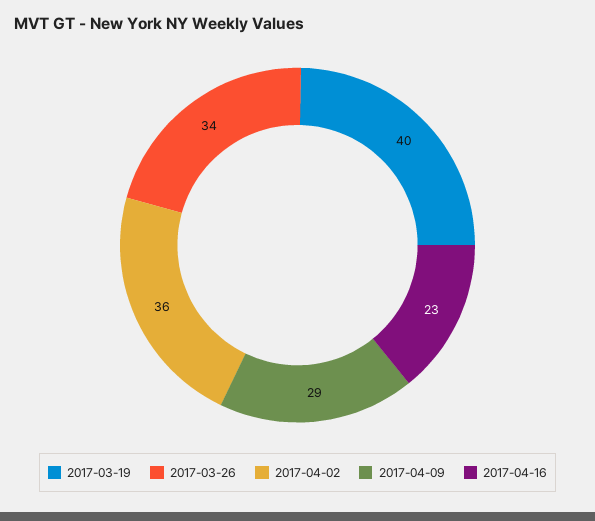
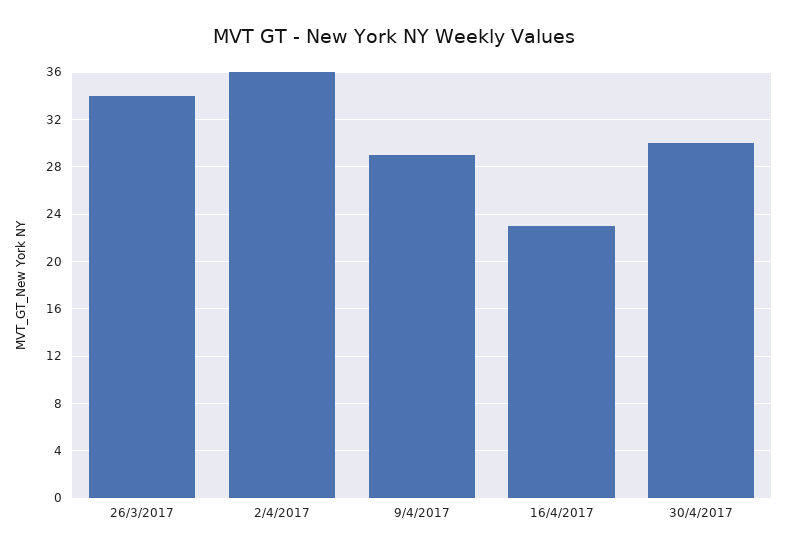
2017-03-19: 40 -> none
30/4/2017: none -> 30

